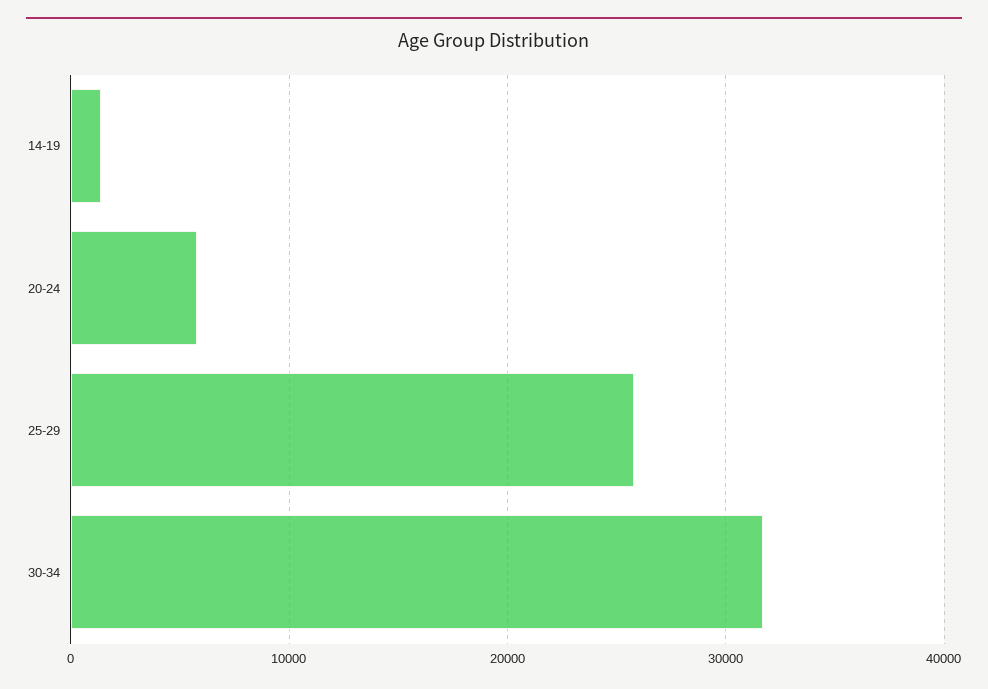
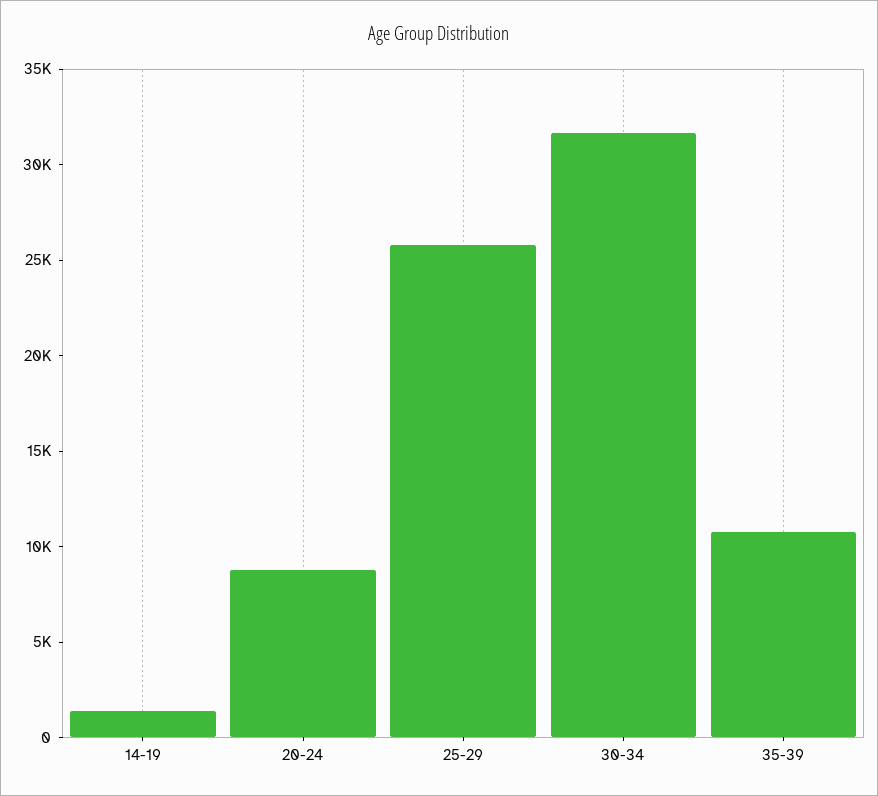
20-24: 6000 -> 9000
35-39: none -> 11000

